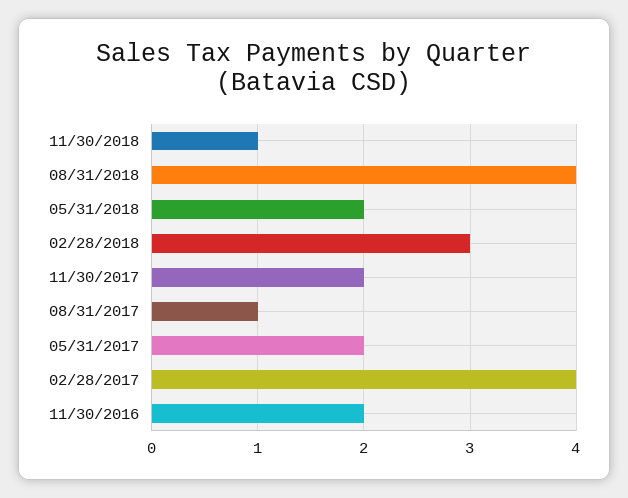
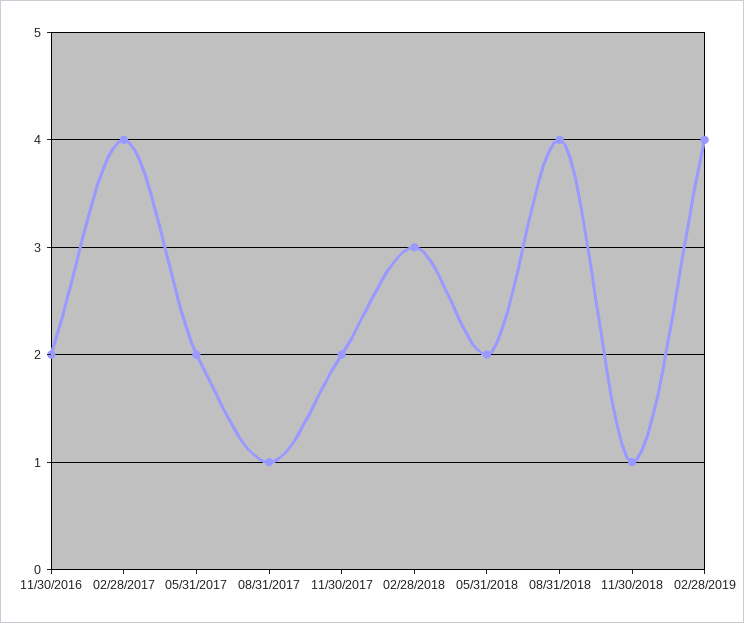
02/28/2019: none -> 4

